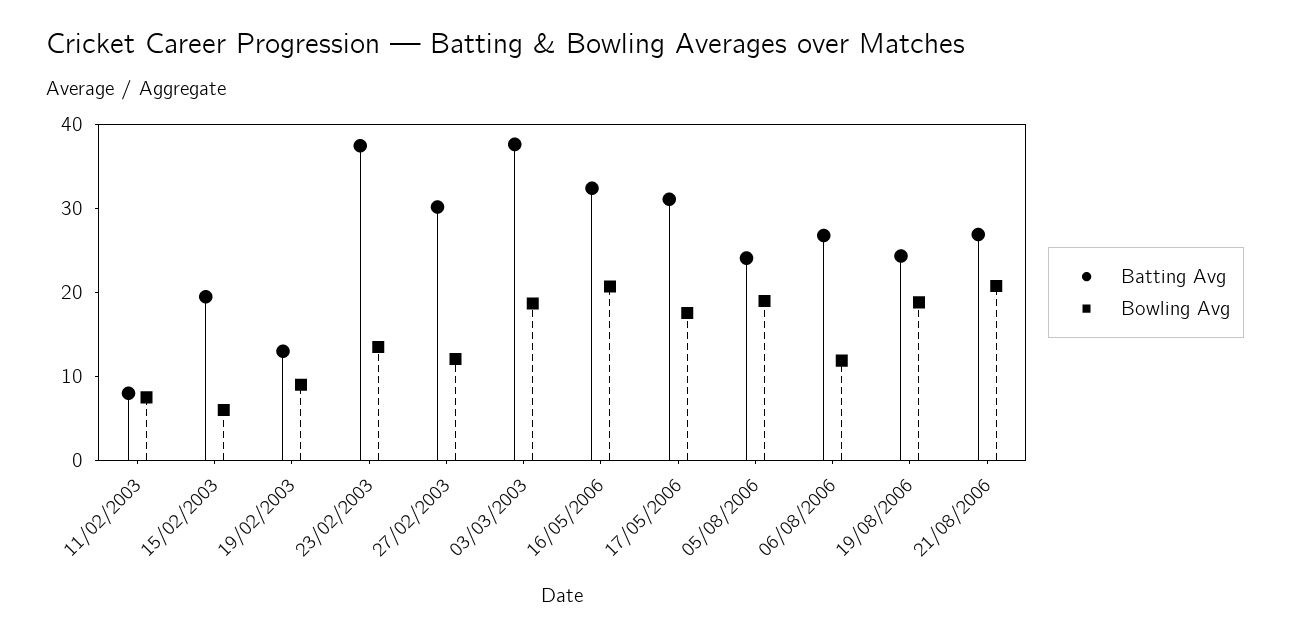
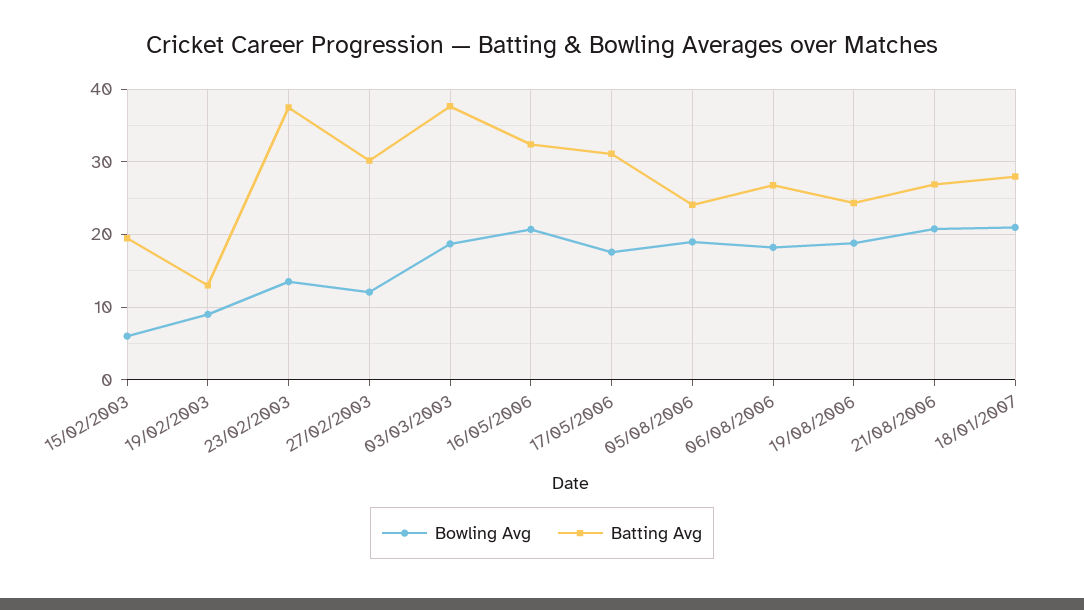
Batting Avg, 11/02/2003: 8 -> none
Bowling Avg, 11/02/2003: 8 -> none
Bowling Avg, 06/08/2006: 12 -> 18
Bowling Avg, 18/01/2007: none -> 21
Batting Avg, 18/01/2007: none -> 28

